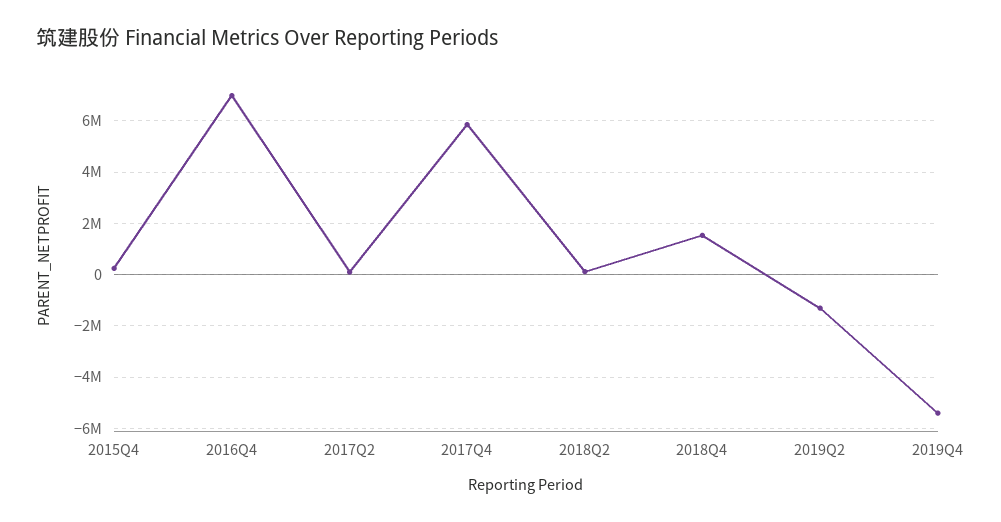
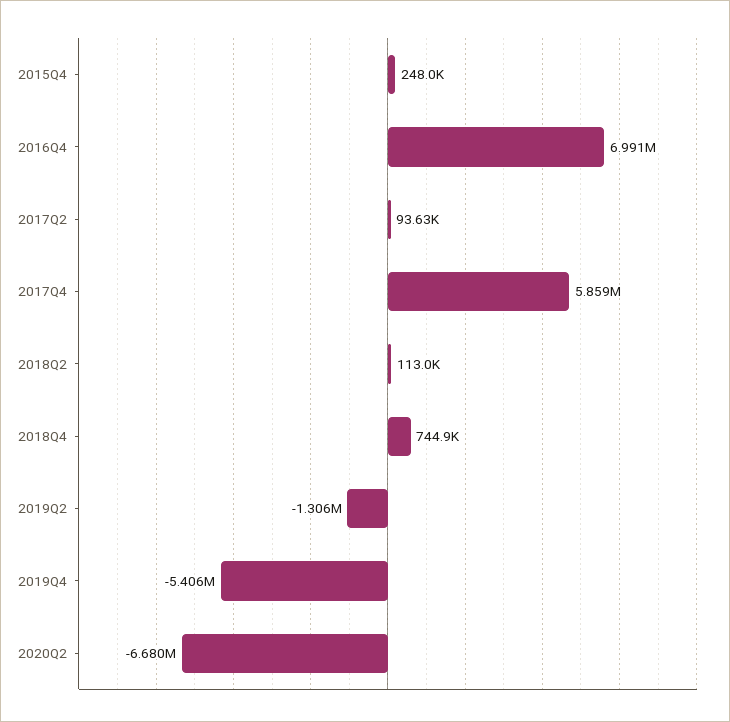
2018Q4: 1500000 -> 744900
2020Q2: none -> -6680000

